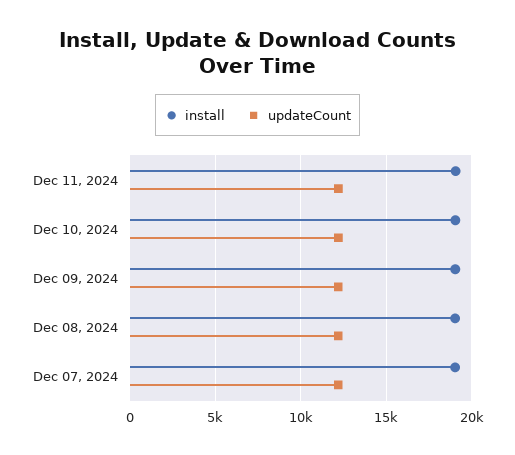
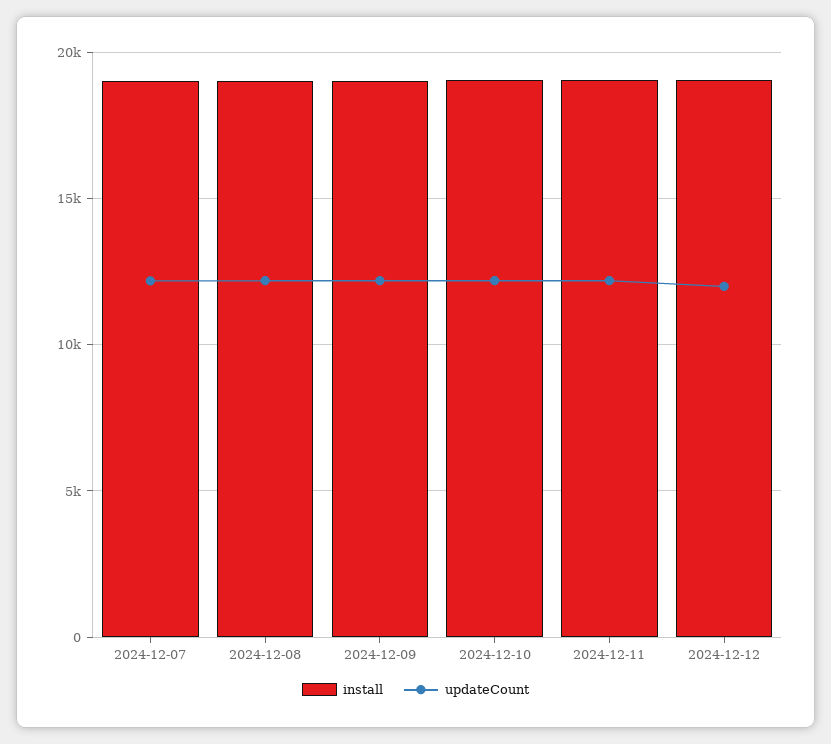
install, 2024-12-12: none -> 19000
updateCount, 2024-12-12: none -> 12000

